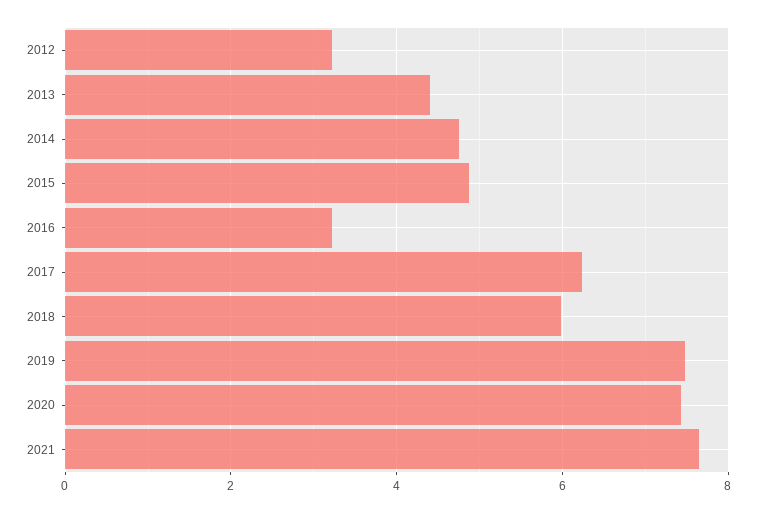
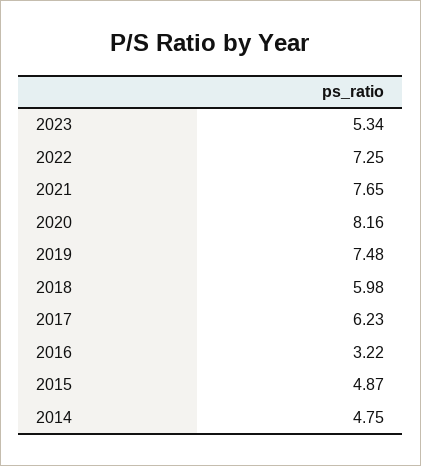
2012: 3.2 -> none
2013: 4.4 -> none
2020: 7.4 -> 8.16
2023: none -> 5.34
2022: none -> 7.25

